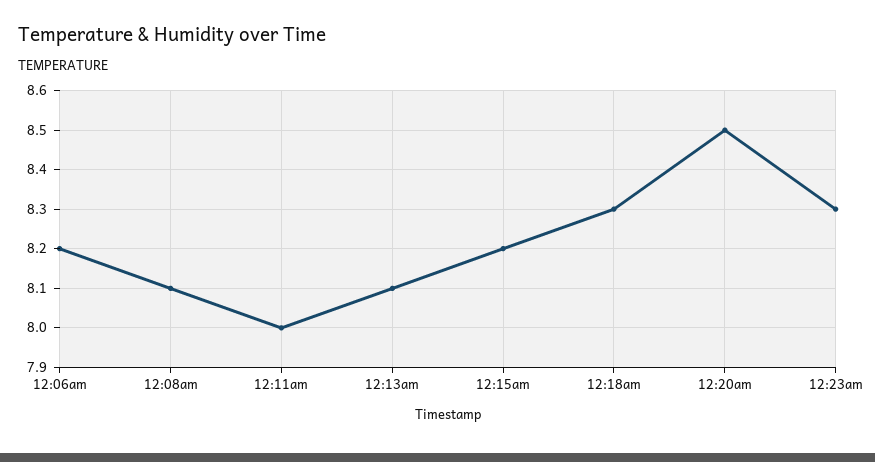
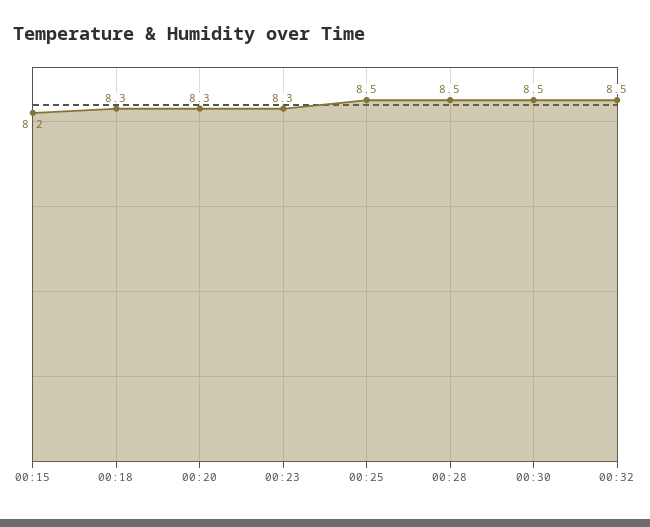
12:06am: 8.2 -> none
12:08am: 8.1 -> none
12:11am: 8 -> none
12:13am: 8.1 -> none
12:20am: 8.5 -> 8.3
00:25: none -> 8.5
00:28: none -> 8.5
00:30: none -> 8.5
00:32: none -> 8.5

